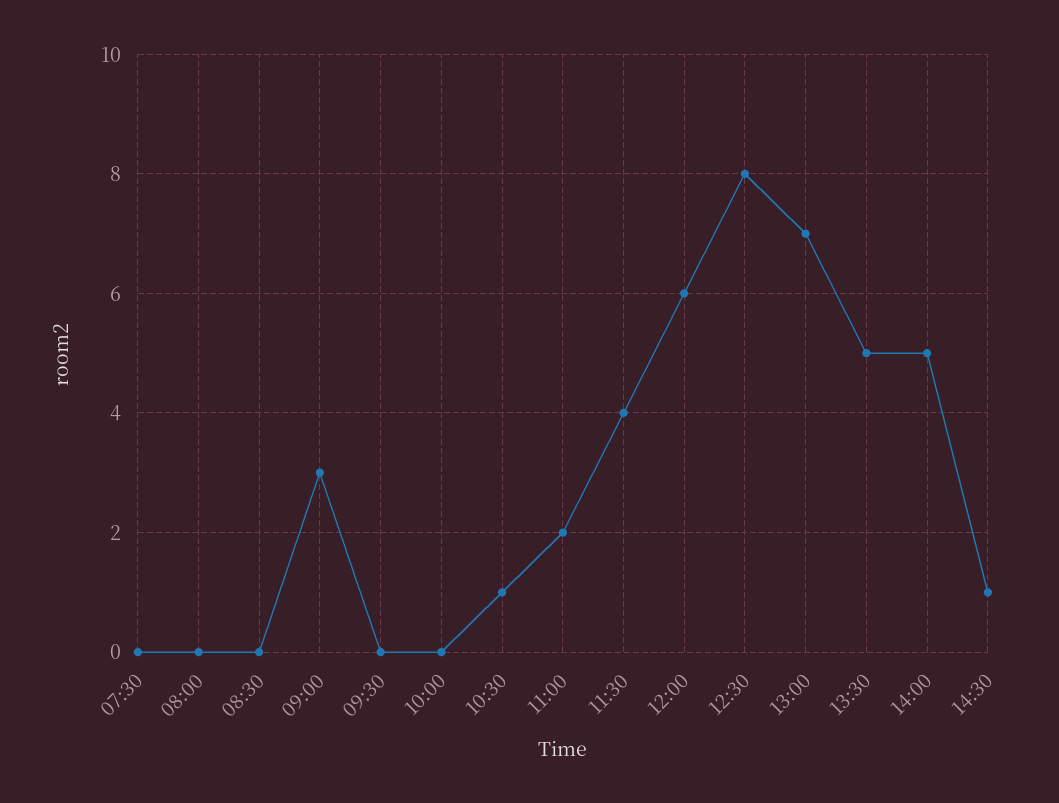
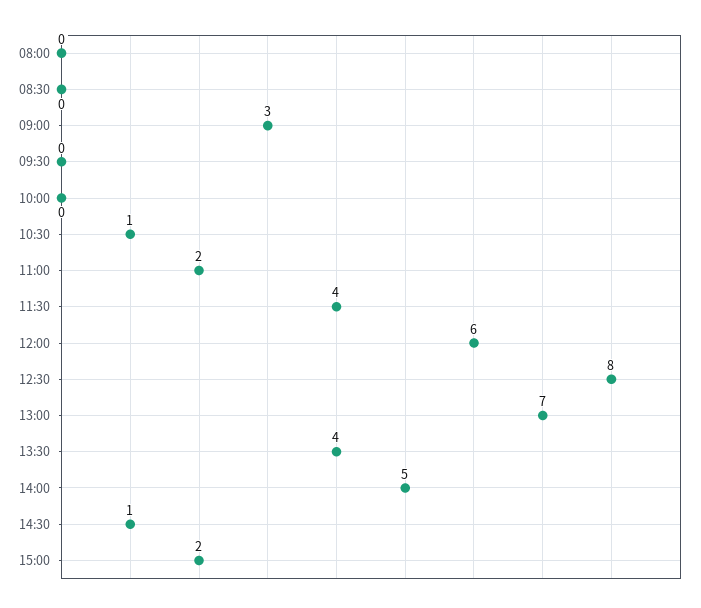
07:30: 0 -> none
13:30: 5 -> 4
15:00: none -> 2

